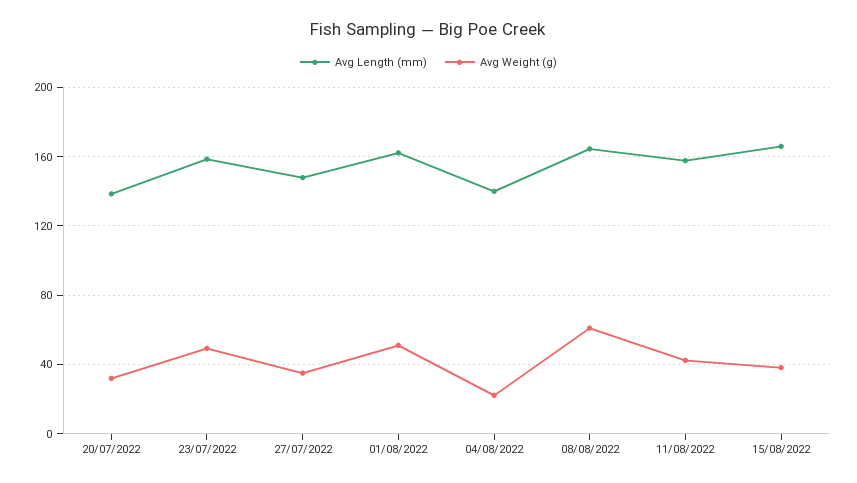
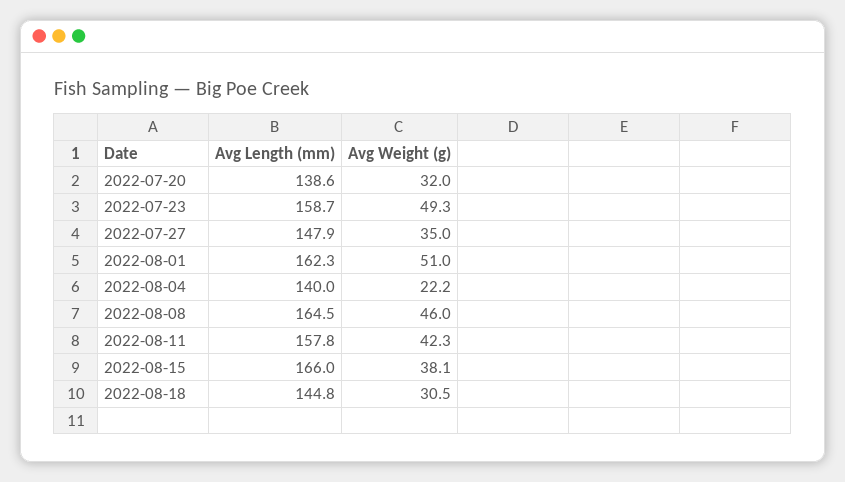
Avg Weight (g), 08/08/2022: 60 -> 46
Avg Length (mm), 2022-08-18: none -> 144.8
Avg Weight (g), 2022-08-18: none -> 30.5

